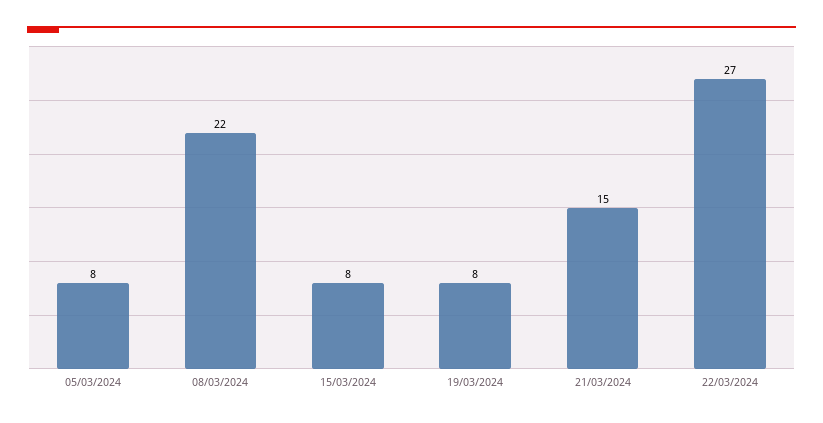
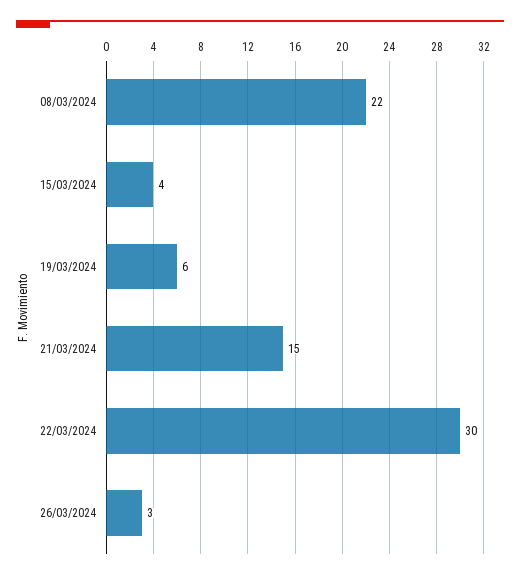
05/03/2024: 8 -> none
15/03/2024: 8 -> 4
19/03/2024: 8 -> 6
22/03/2024: 27 -> 30
26/03/2024: none -> 3

